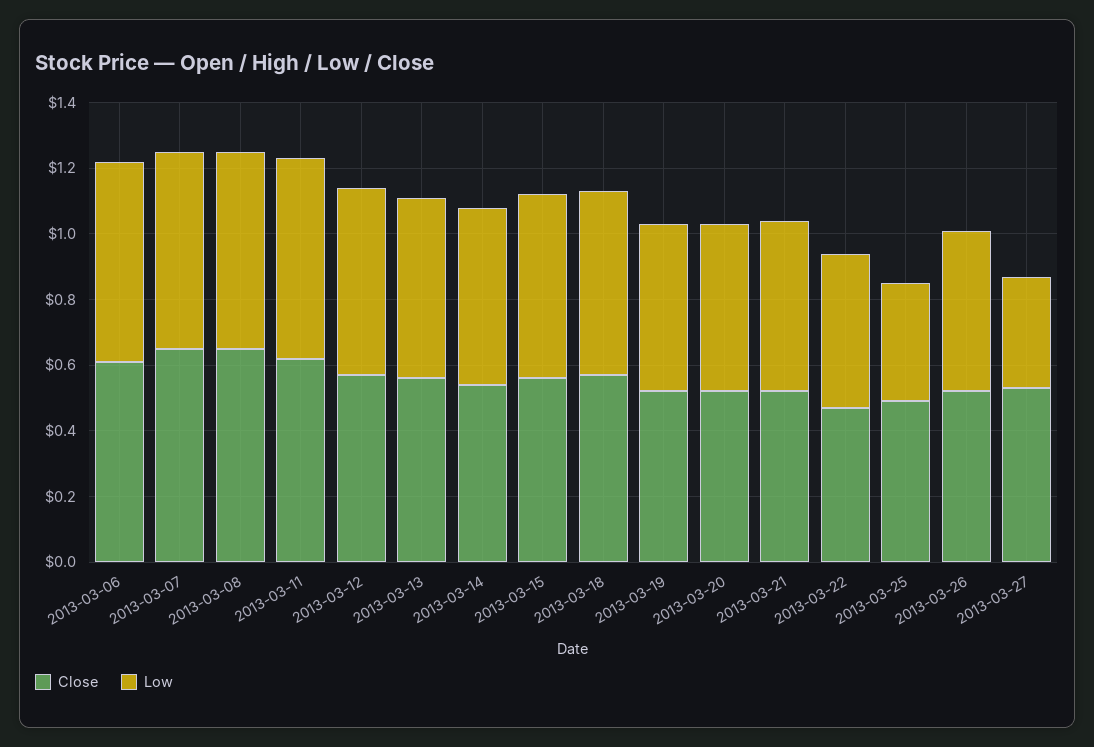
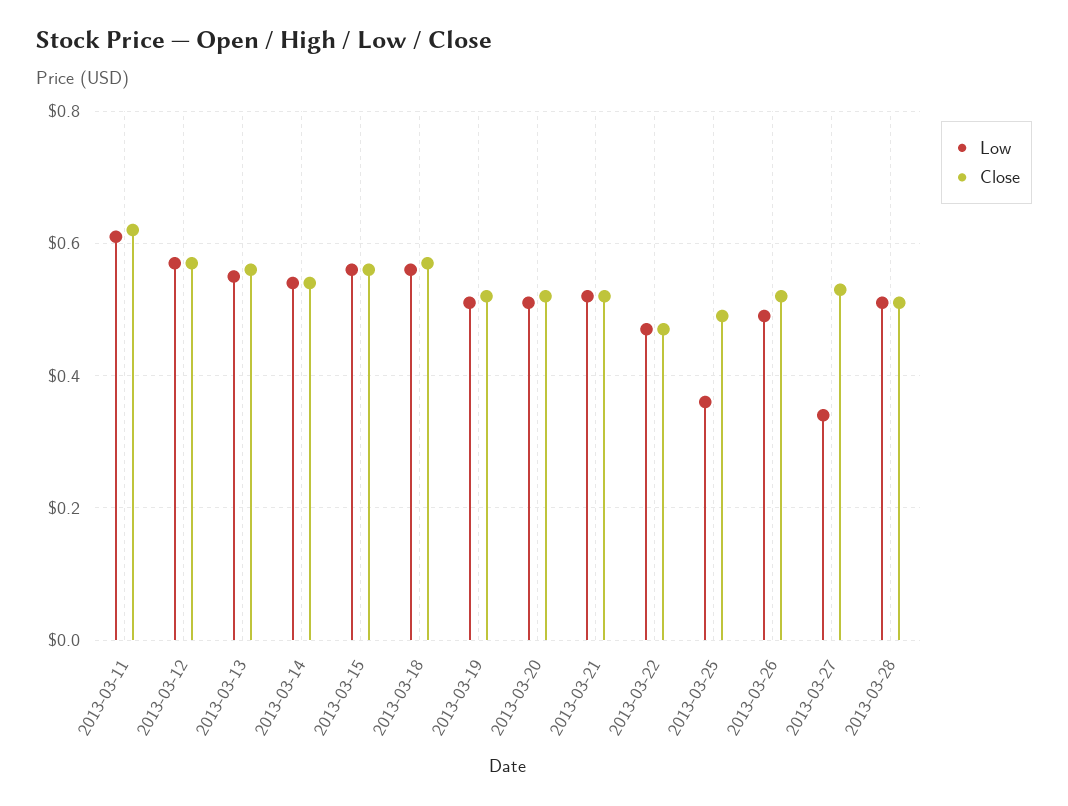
Close, 2013-03-06: 0.6 -> none
Low, 2013-03-06: 0.6 -> none
Close, 2013-03-07: 0.65 -> none
Low, 2013-03-07: 0.6 -> none
Close, 2013-03-08: 0.65 -> none
Low, 2013-03-08: 0.6 -> none
Low, 2013-03-28: none -> 0.5
Close, 2013-03-28: none -> 0.5

